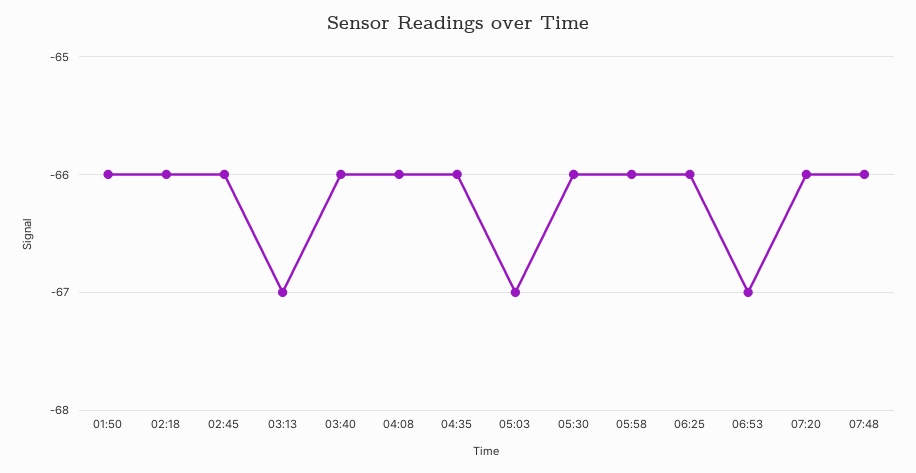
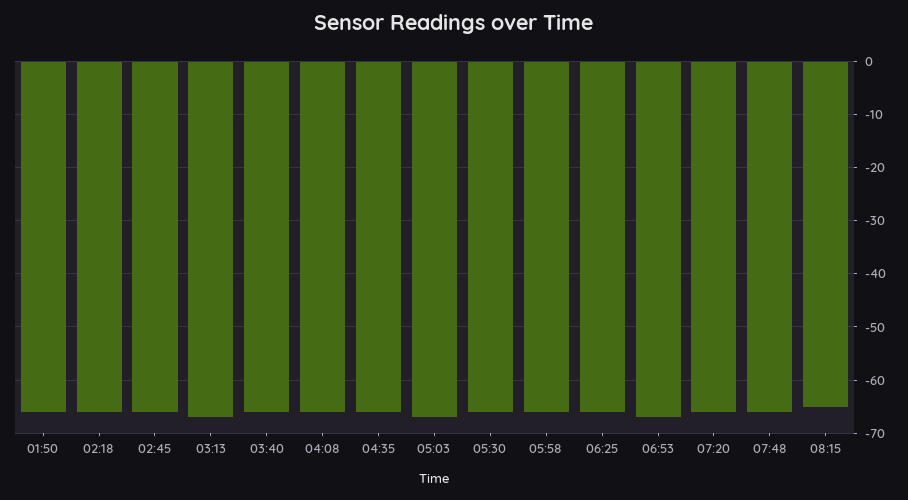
08:15: none -> -65

